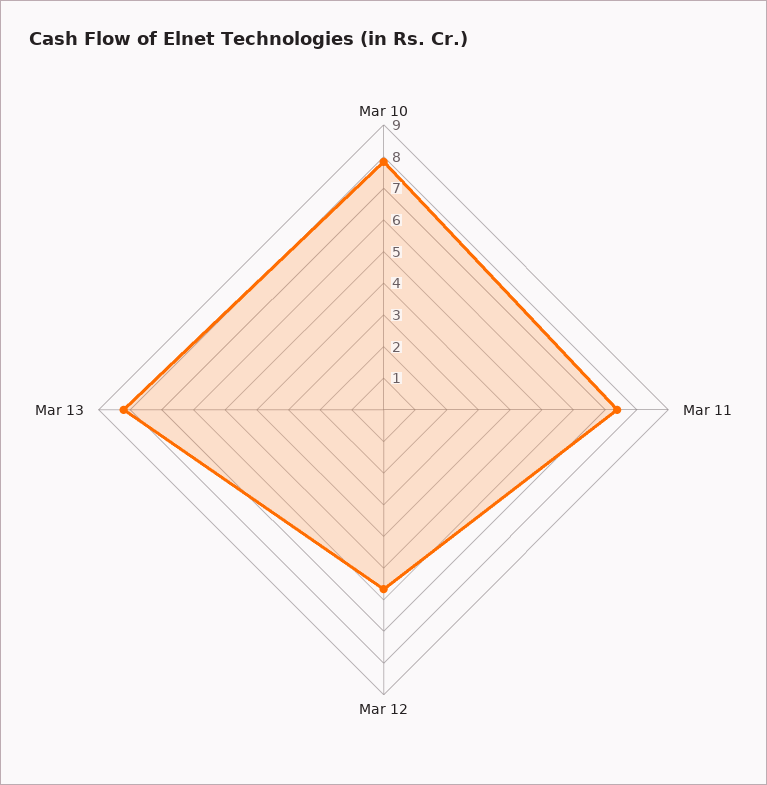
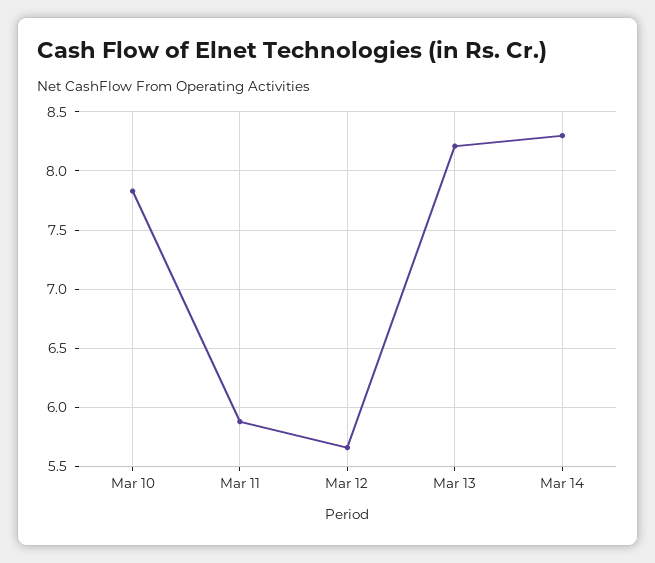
Mar 11: 7.5 -> 5.9
Mar 14: none -> 8.3

